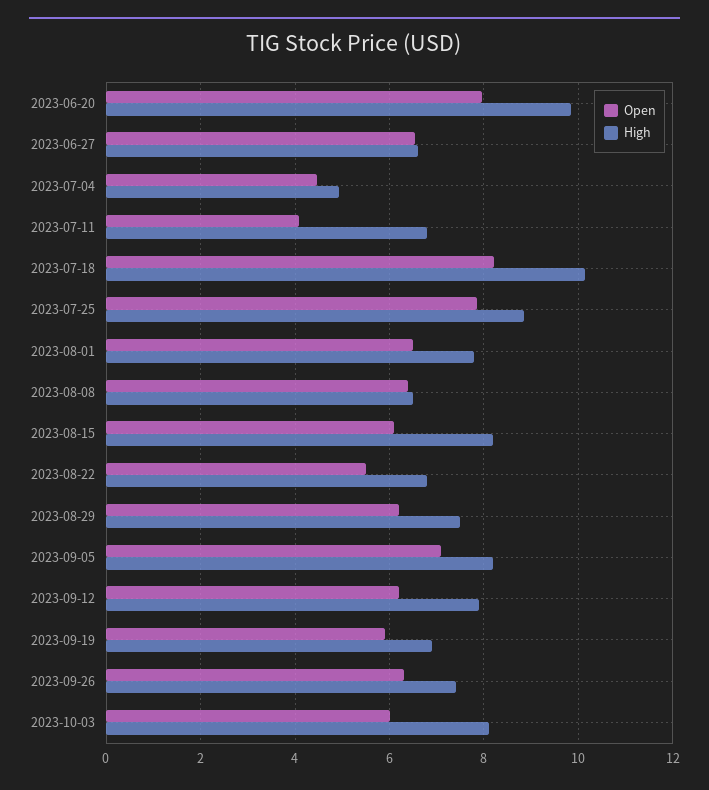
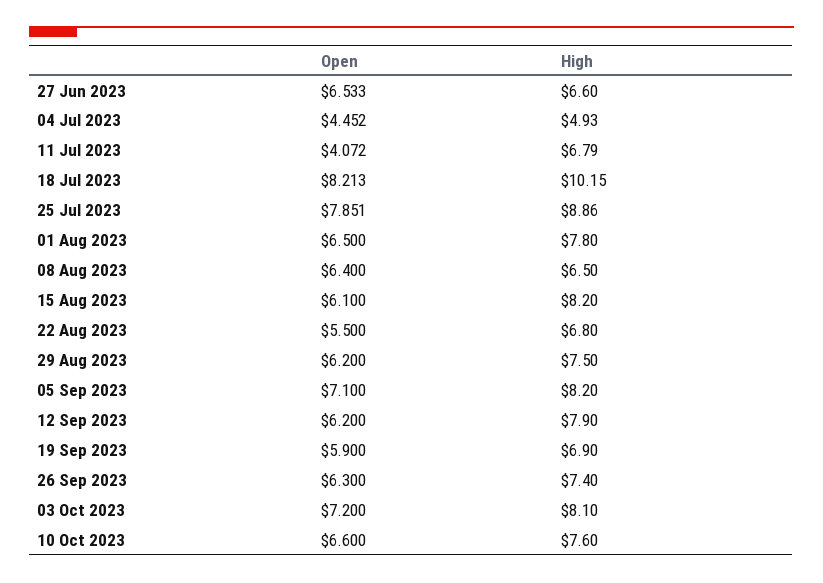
Open, 2023-06-20: 8 -> none
High, 2023-06-20: 9.8 -> none
Open, 2023-10-03: 6 -> 7.2
Open, 10 Oct 2023: none -> 6.6
High, 10 Oct 2023: none -> 7.6

